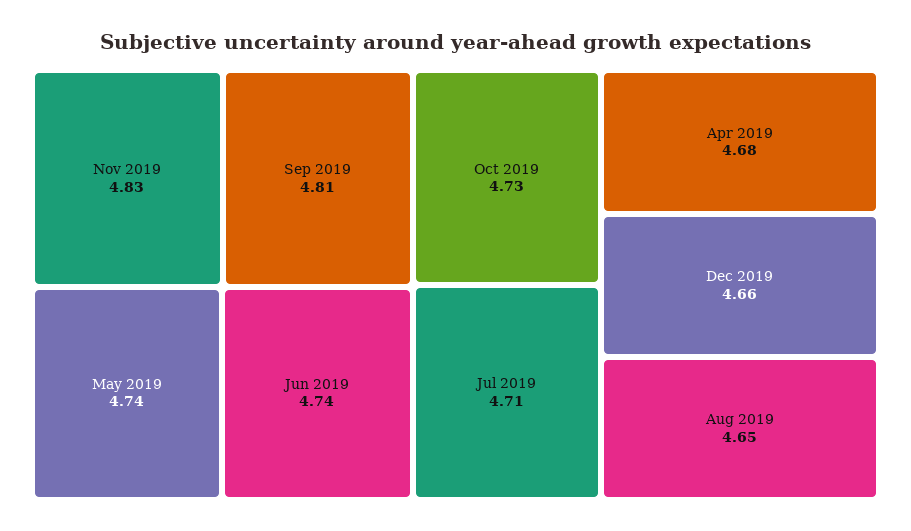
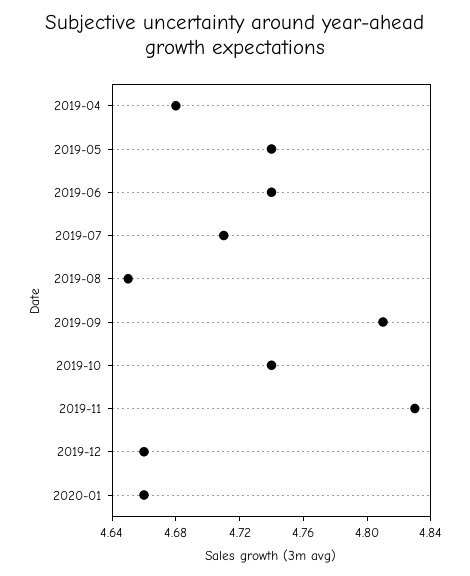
Oct 2019: 4.73 -> 4.74
2020-01: none -> 4.66

